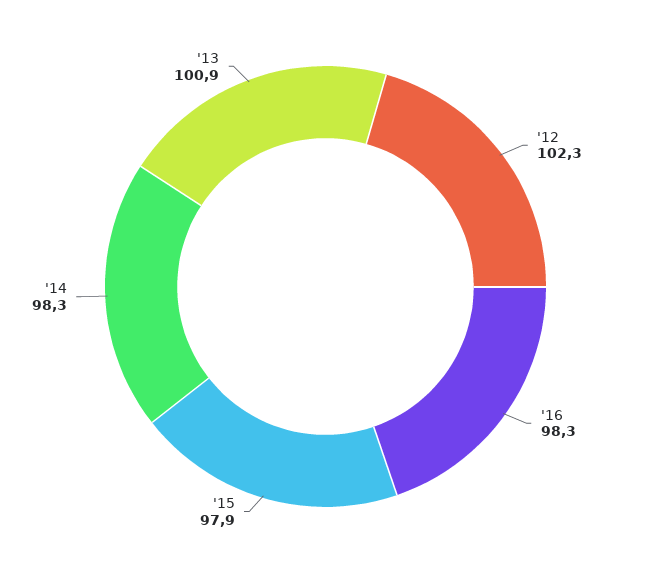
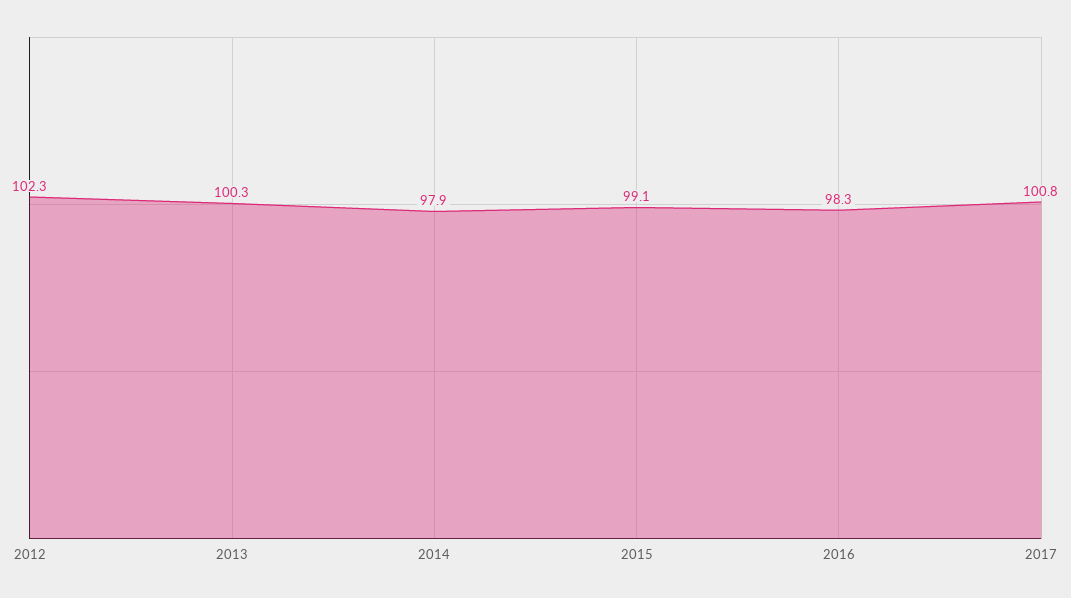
'15: 97.9 -> 99.1
'14: 98.3 -> 97.9
'13: 100.9 -> 100.3
2017: none -> 100.8

